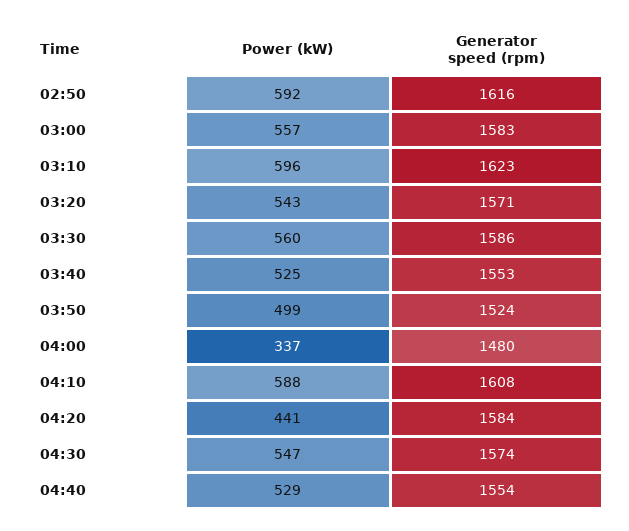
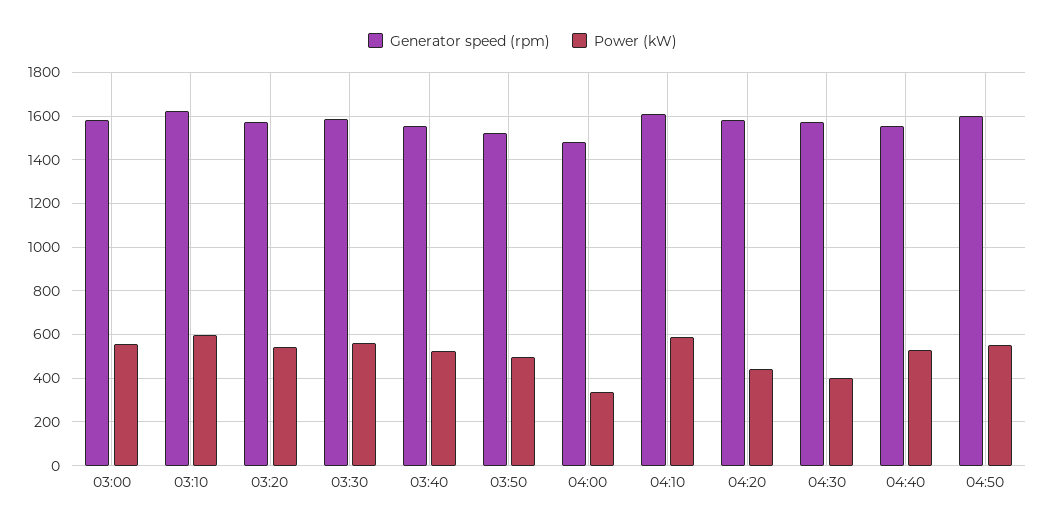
Power (kW), 02:50: 592 -> none
Generator speed (rpm), 02:50: 1616 -> none
Power (kW), 04:30: 547 -> 400
Generator speed (rpm), 04:50: none -> 1600
Power (kW), 04:50: none -> 550

